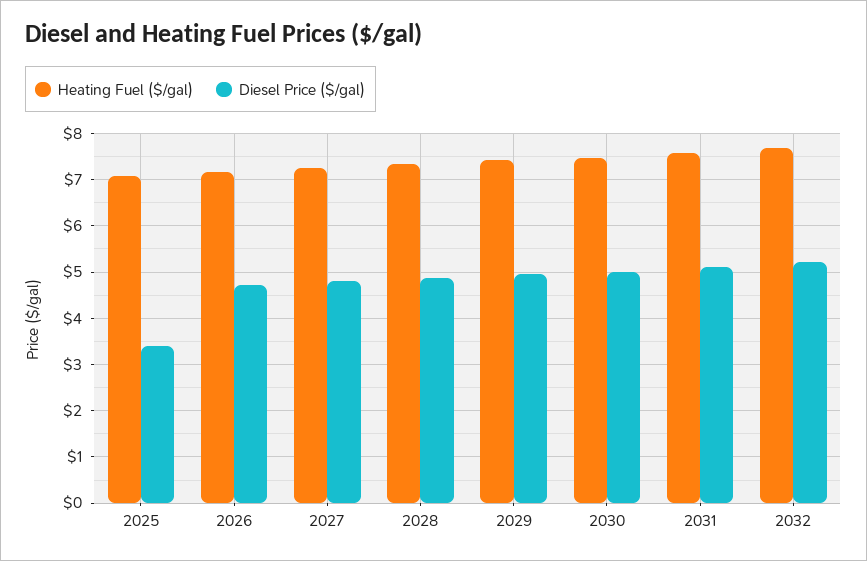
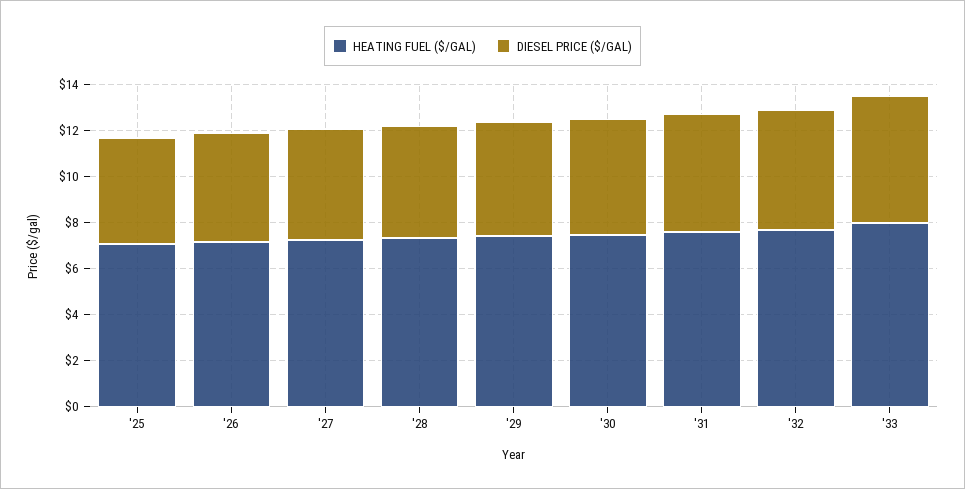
Diesel Price ($/gal), 2025: 3.4 -> 4.5
Heating Fuel ($/gal), '33: none -> 8
Diesel Price ($/gal), '33: none -> 5.5

